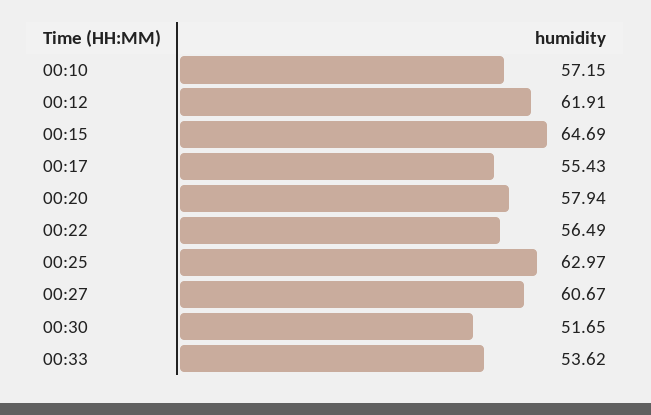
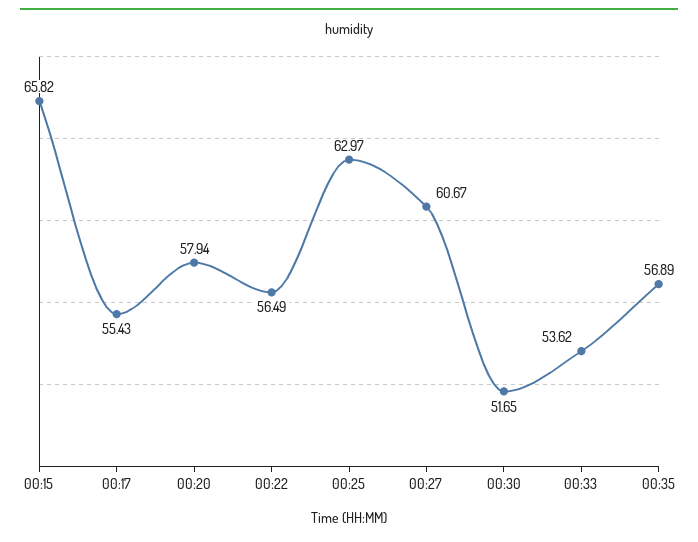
00:10: 57.15 -> none
00:12: 61.91 -> none
00:15: 64.69 -> 65.82
00:35: none -> 56.89

